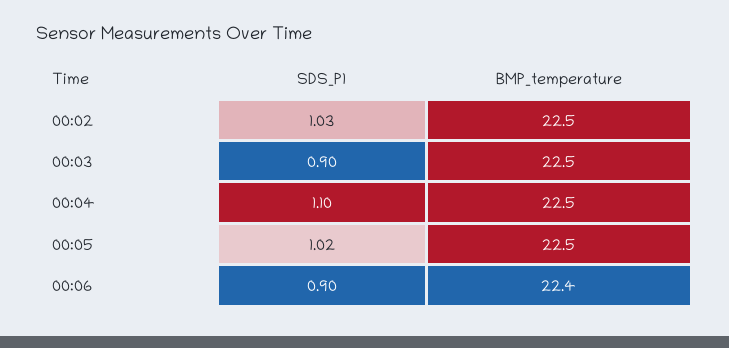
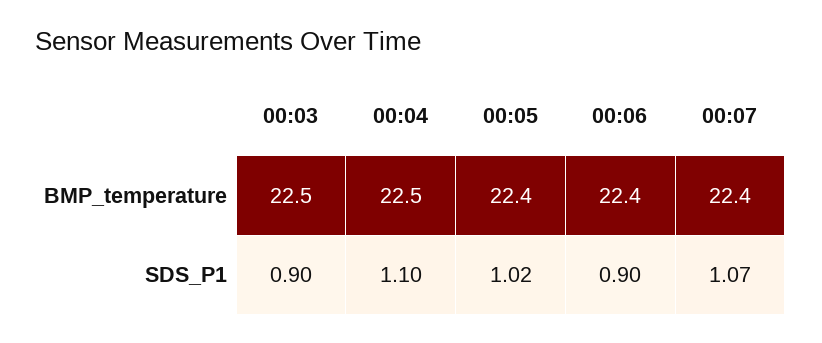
SDS_P1, 00:02: 1.03 -> none
BMP_temperature, 00:02: 22.5 -> none
BMP_temperature, 00:05: 22.5 -> 22.4
BMP_temperature, 00:07: none -> 22.4
SDS_P1, 00:07: none -> 1.07

